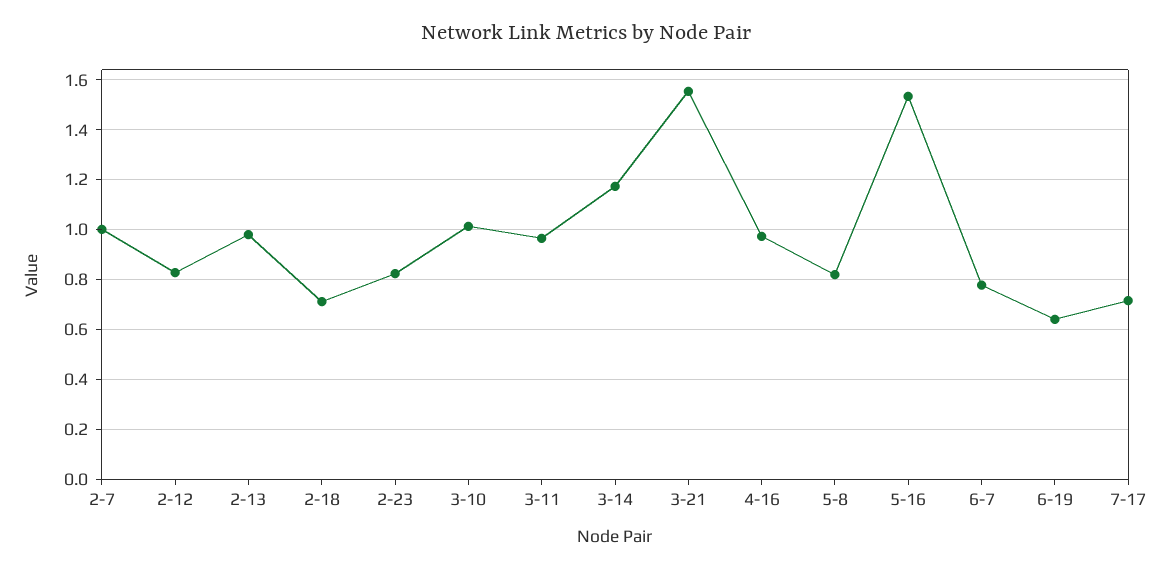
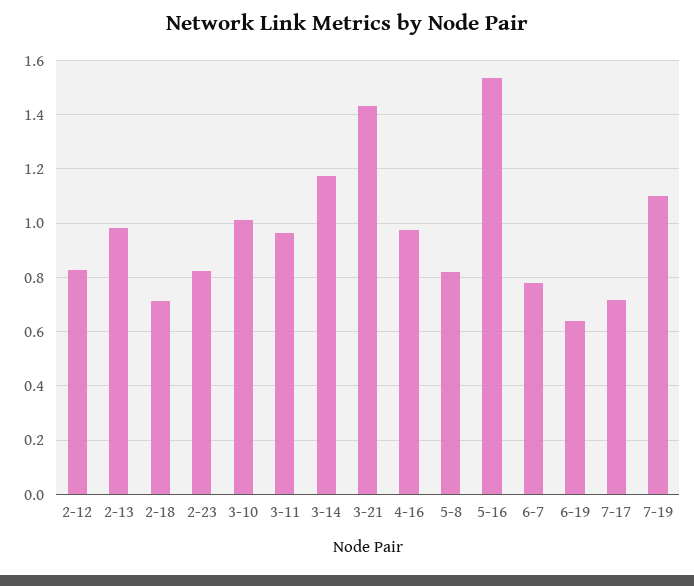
2-7: 1 -> none
3-21: 1.55 -> 1.425
7-19: none -> 1.1

